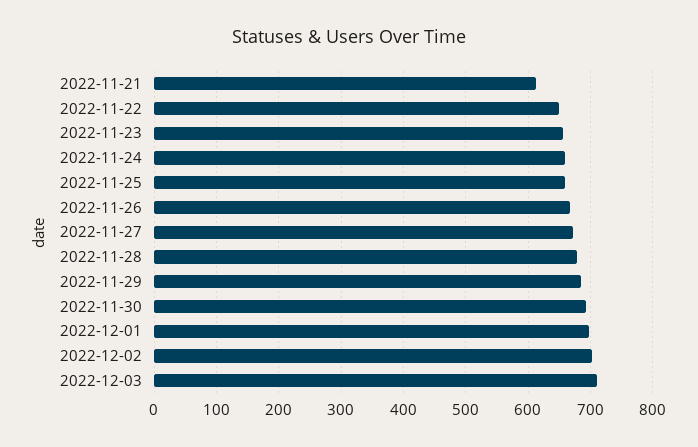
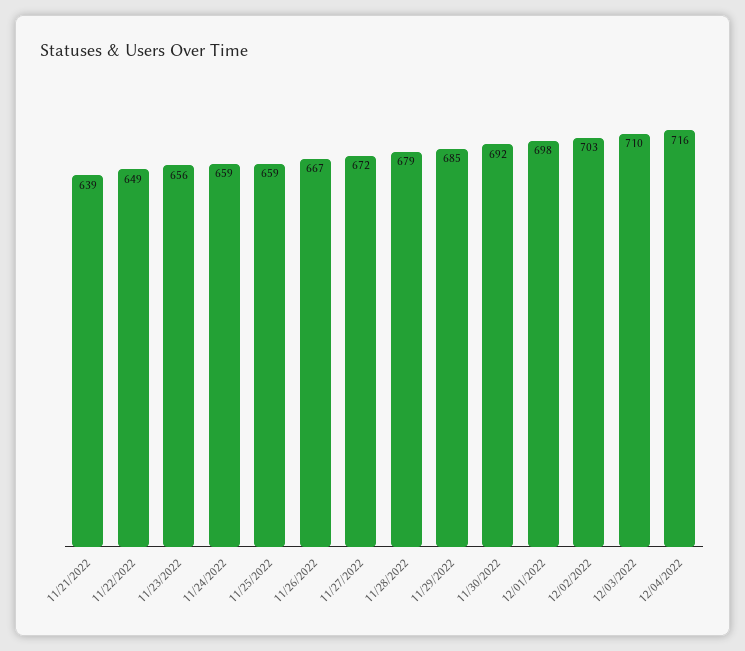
2022-11-21: 610 -> 639
12/04/2022: none -> 716

